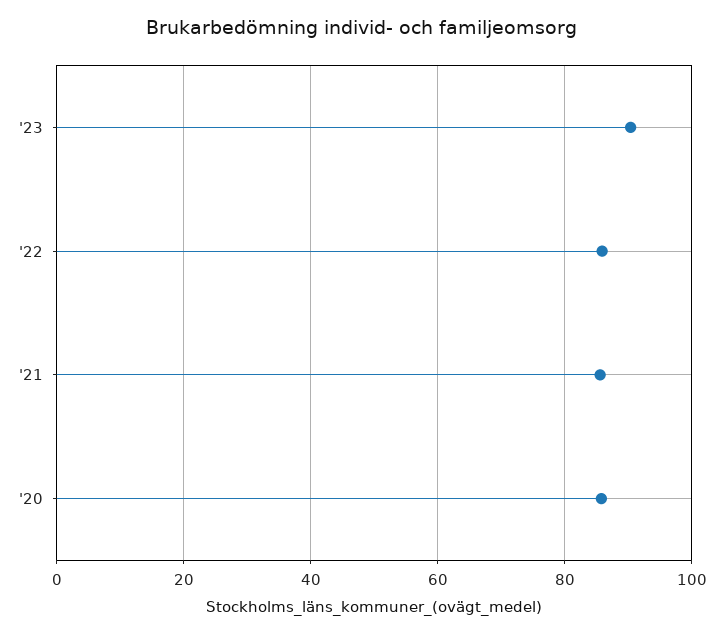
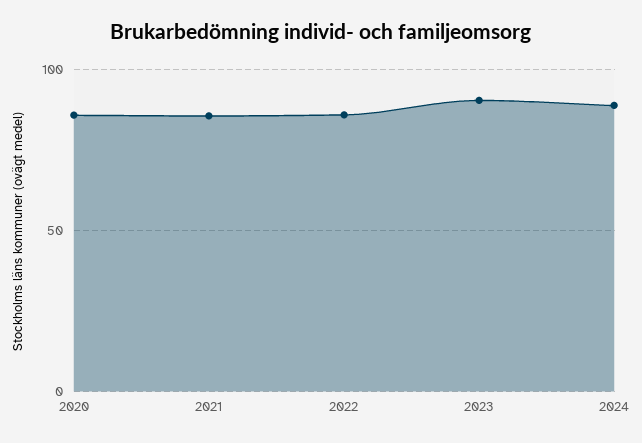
2024: none -> 90

